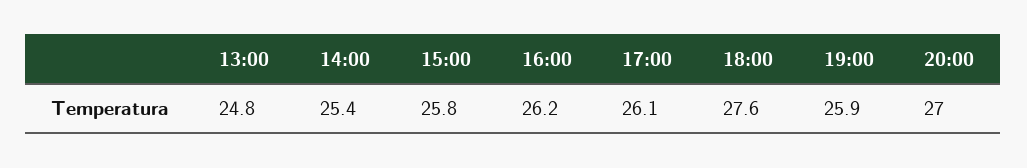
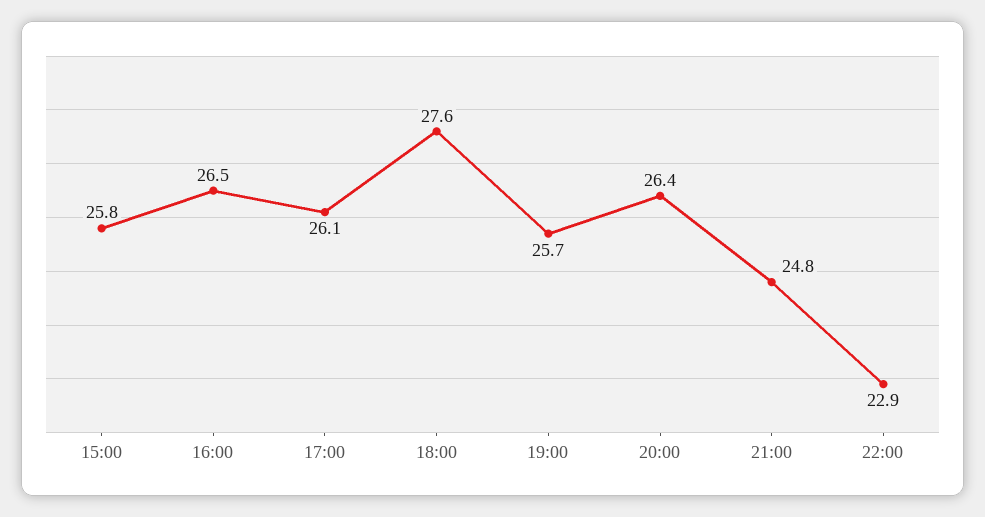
13:00: 24.8 -> none
14:00: 25.4 -> none
16:00: 26.2 -> 26.5
19:00: 25.9 -> 25.7
20:00: 27 -> 26.4
21:00: none -> 24.8
22:00: none -> 22.9

